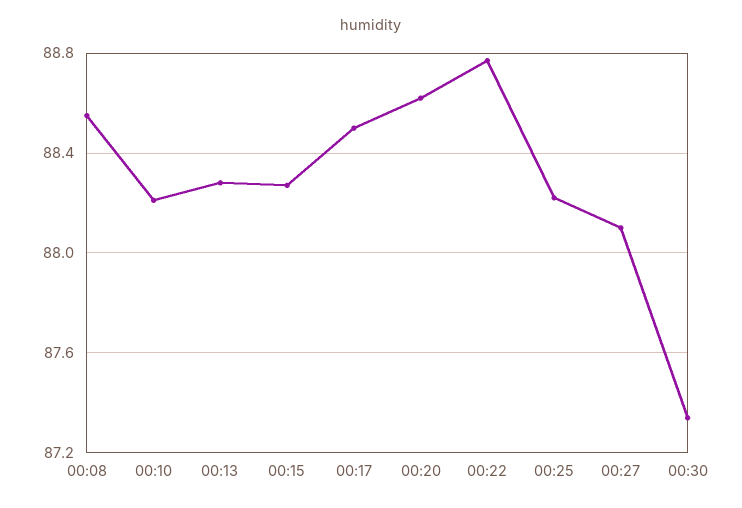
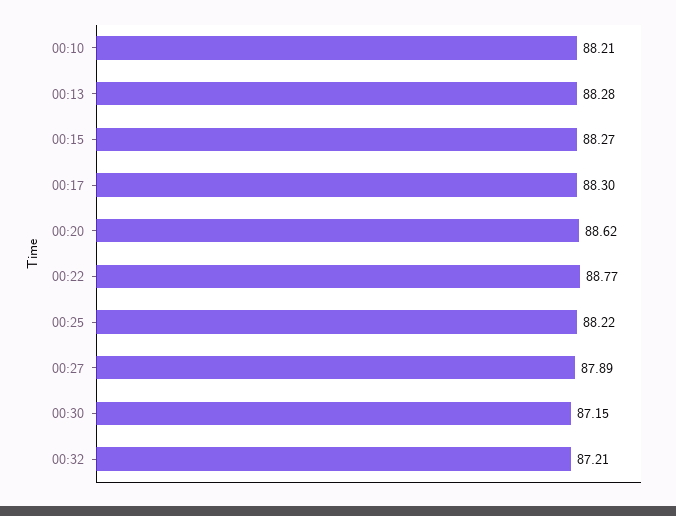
00:08: 88.55 -> none
00:17: 88.5 -> 88.3
00:27: 88.1 -> 87.89
00:30: 87.35 -> 87.15
00:32: none -> 87.21

